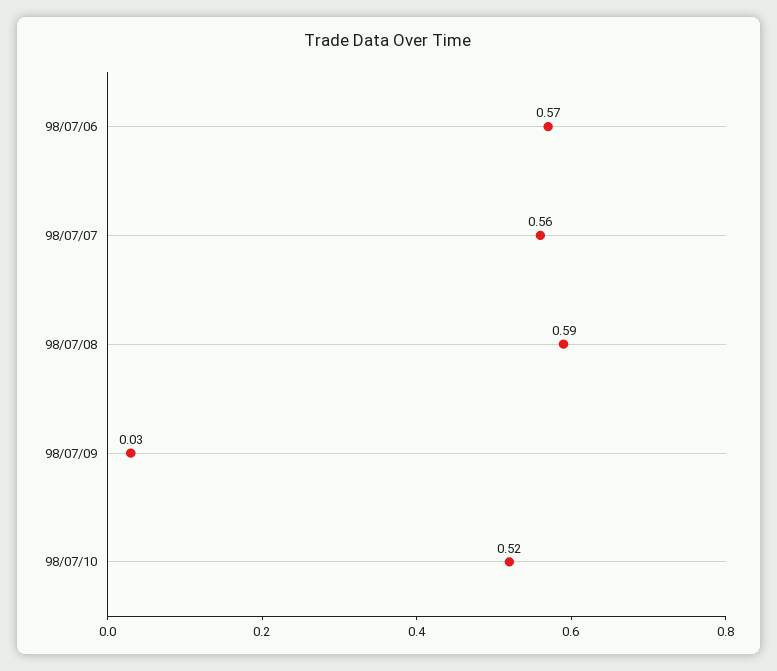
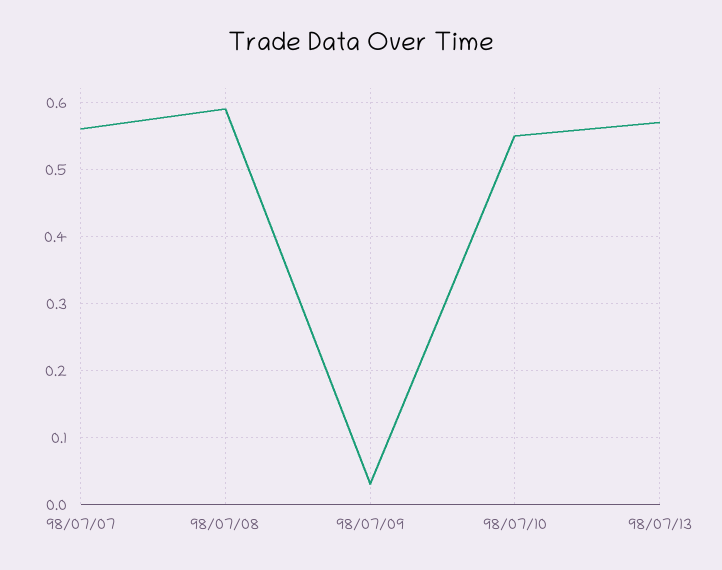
98/07/06: 0.57 -> none
98/07/10: 0.52 -> 0.55
98/07/13: none -> 0.57

